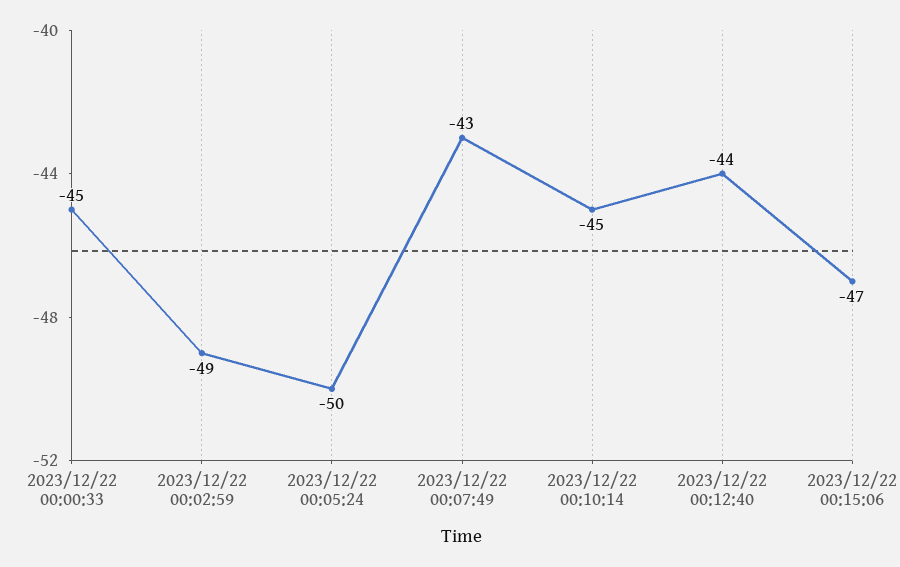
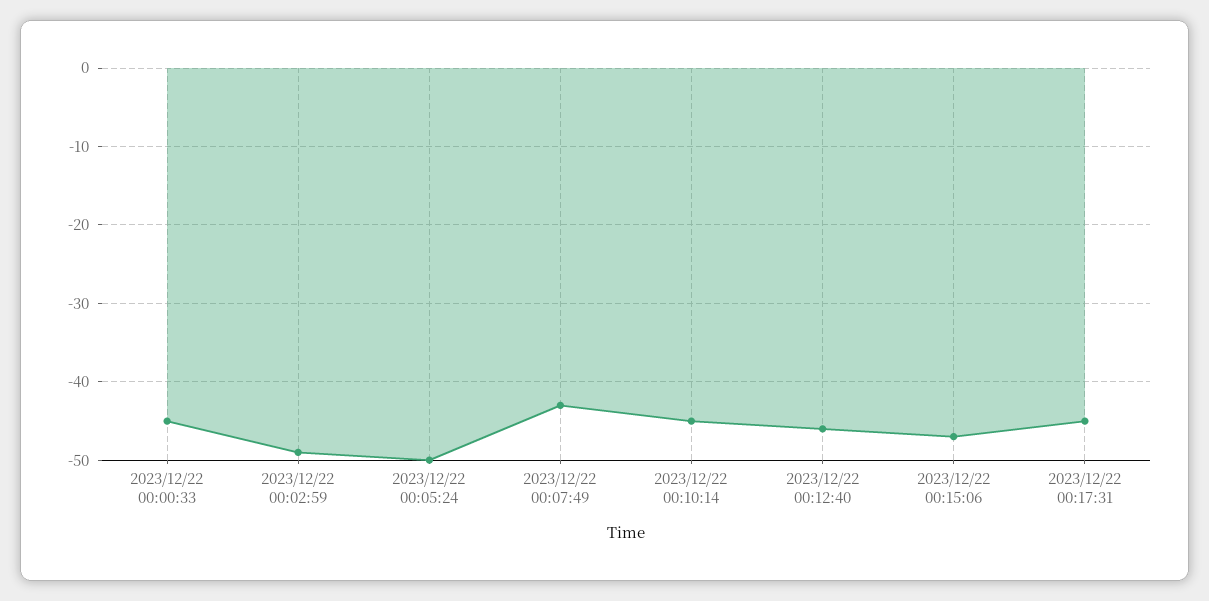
2023/12/22 00:12:40: -44 -> -46
2023/12/22 00:17:31: none -> -45

